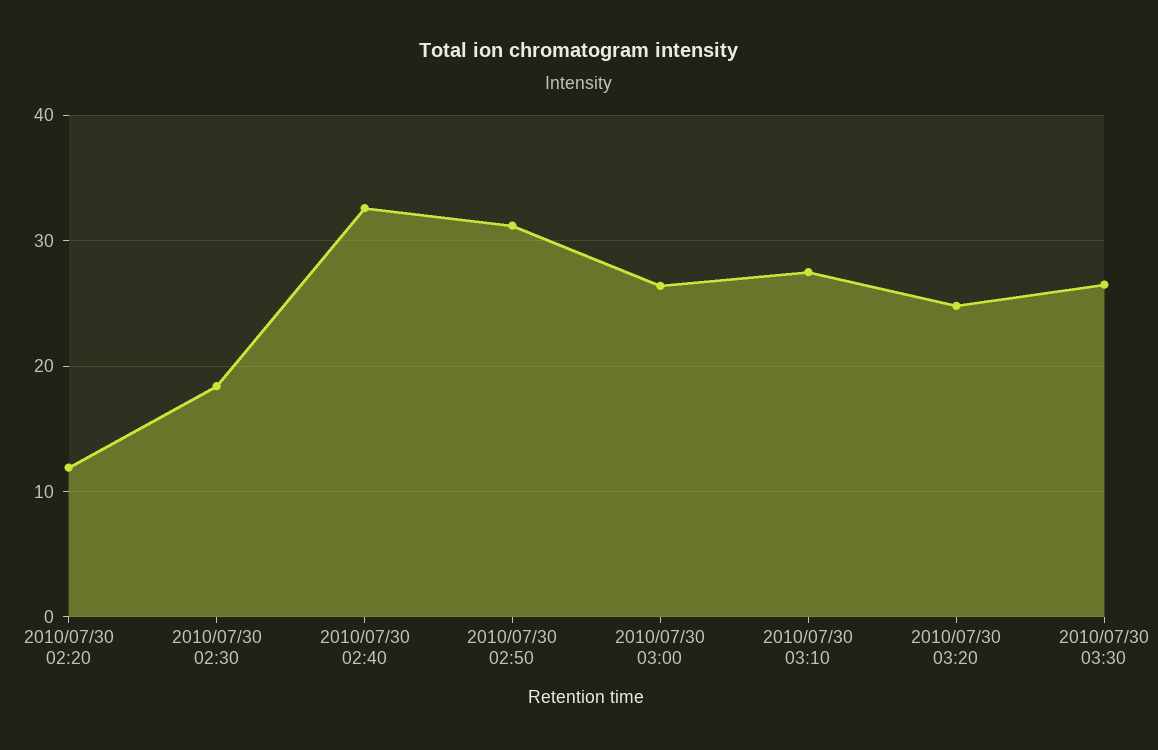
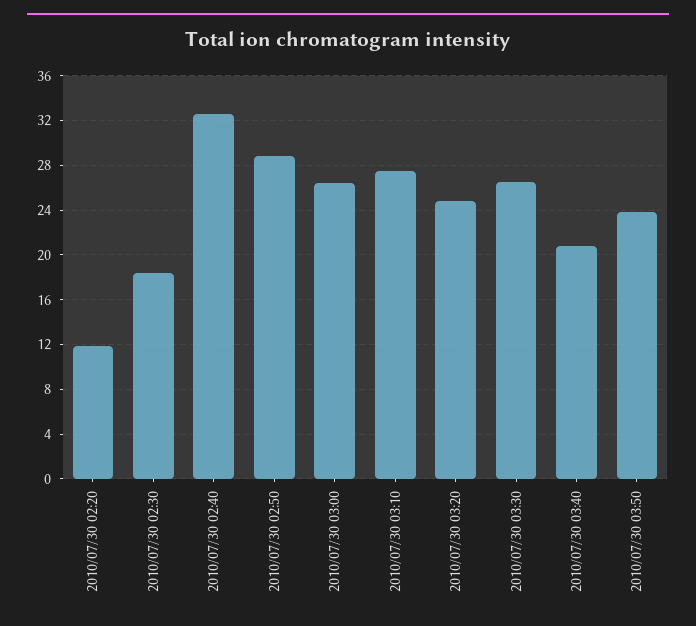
2010/07/30 02:50: 31 -> 29
2010/07/30 03:40: none -> 21
2010/07/30 03:50: none -> 24

